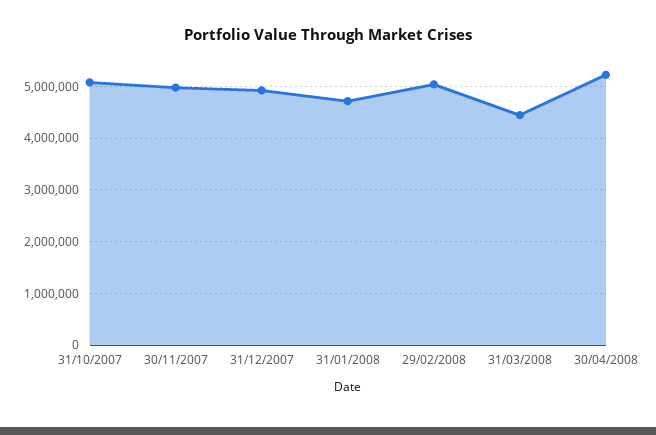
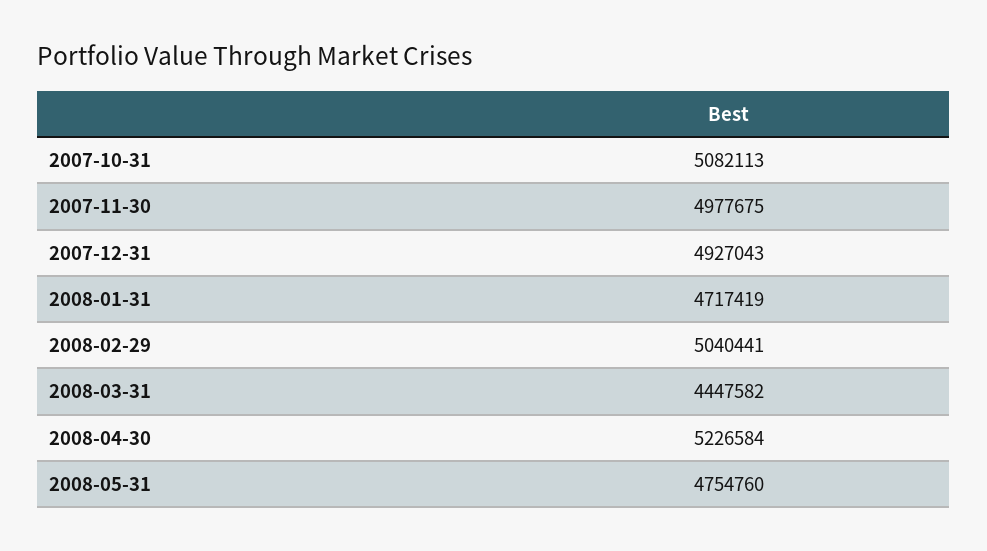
2008-05-31: none -> 4754760

